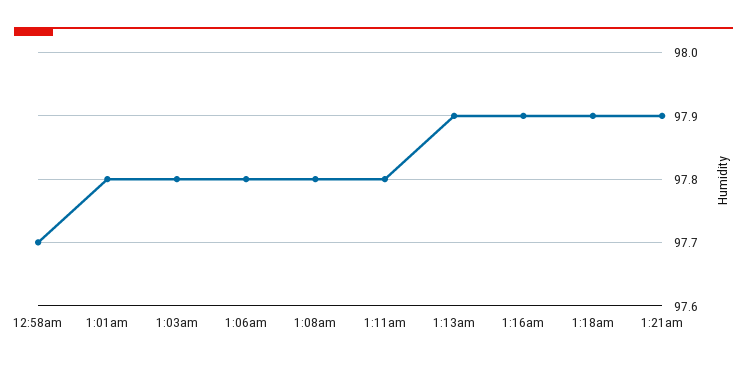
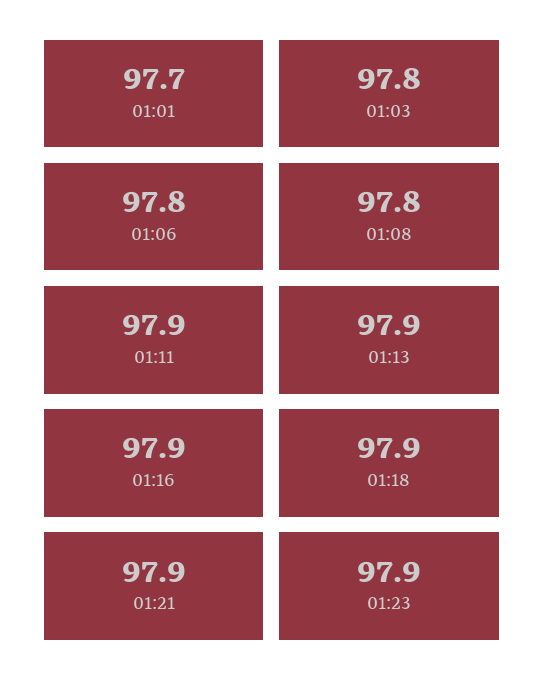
12:58am: 97.7 -> none
1:01am: 97.8 -> 97.7
1:11am: 97.8 -> 97.9
01:23: none -> 97.9

